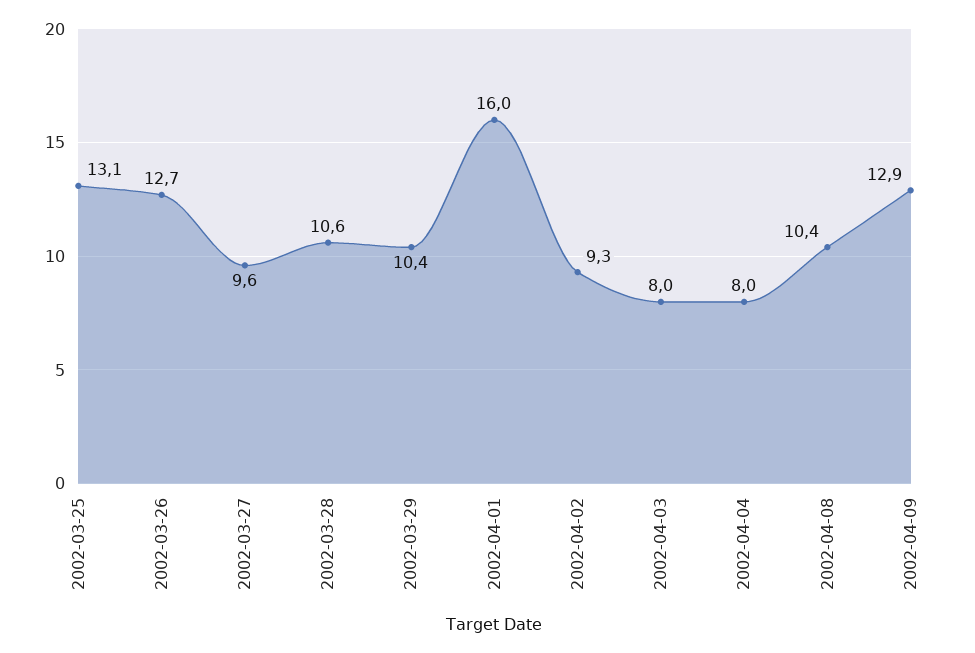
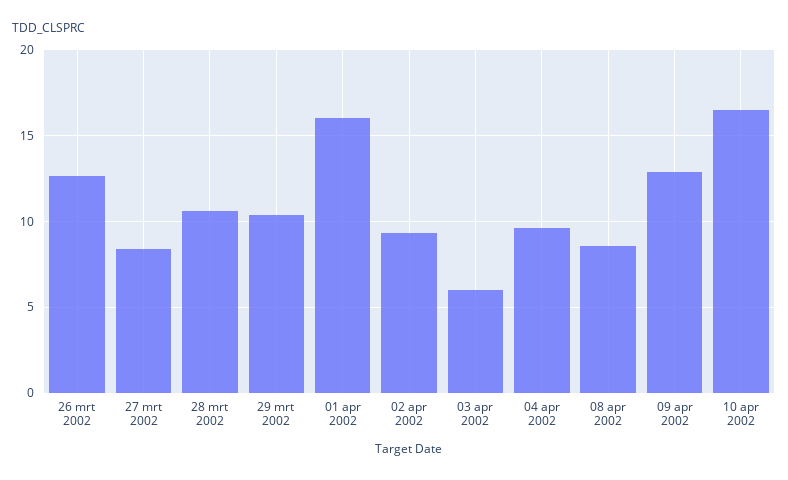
2002-03-25: 13.1 -> none
2002-03-27: 9.6 -> 8.5
2002-04-03: 8 -> 6
2002-04-04: 8 -> 9.5
2002-04-08: 10.4 -> 8.5
10 apr 2002: none -> 16.5

